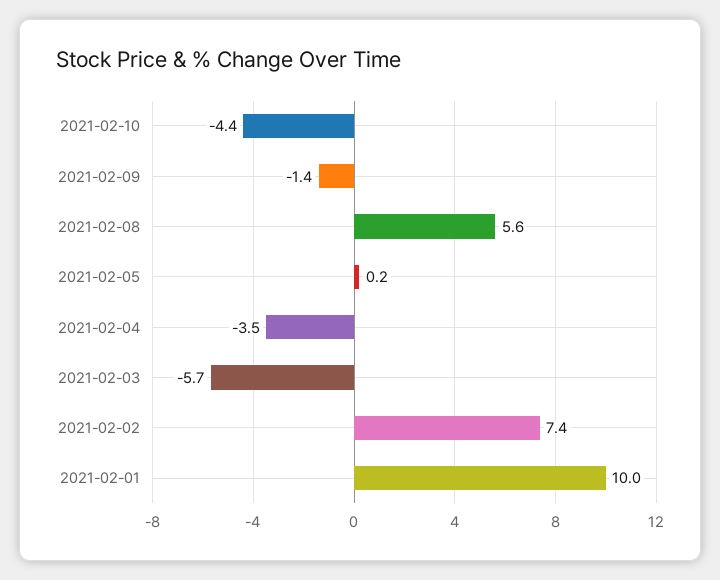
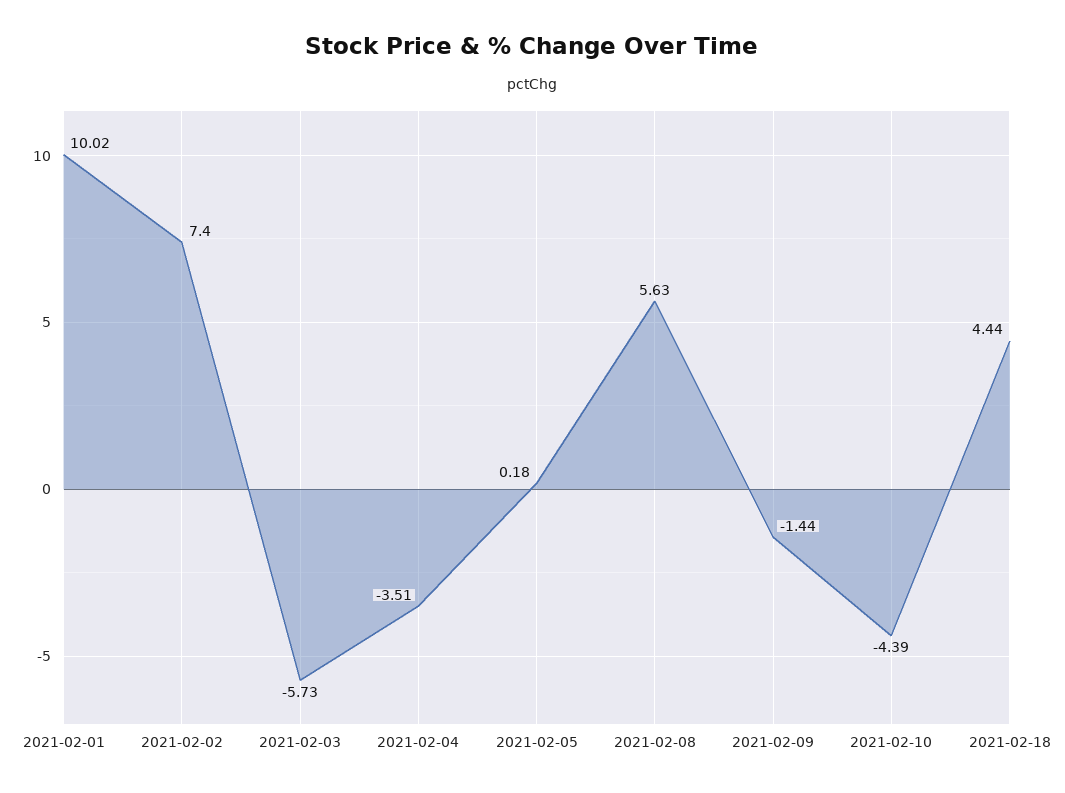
2021-02-18: none -> 4.44

